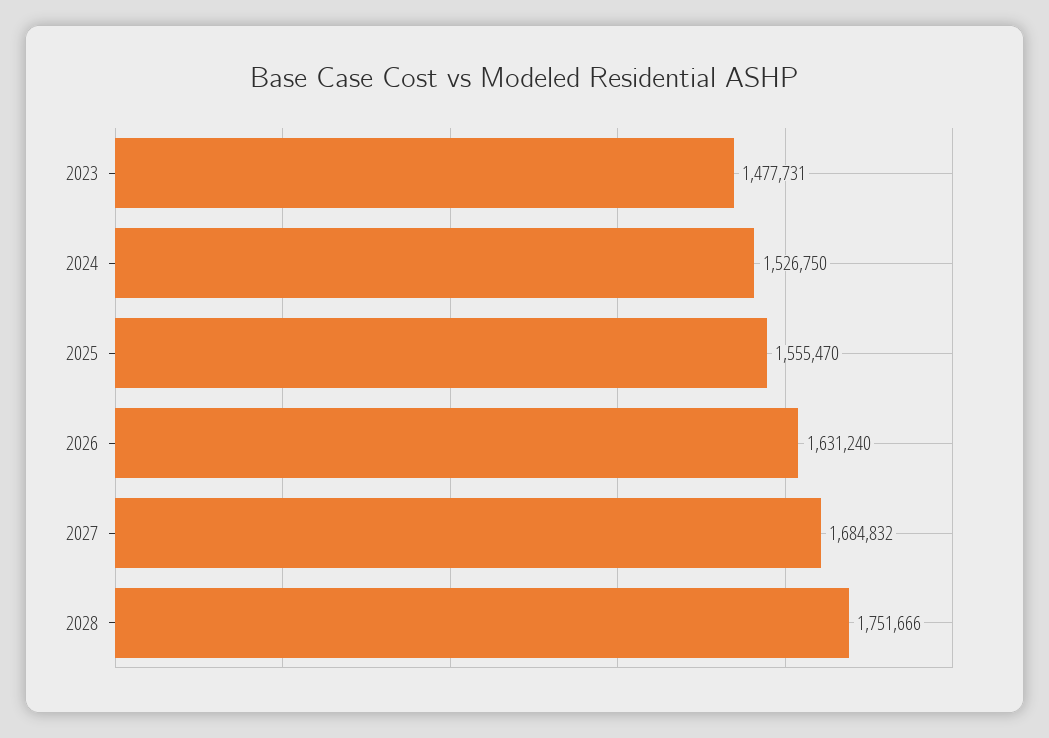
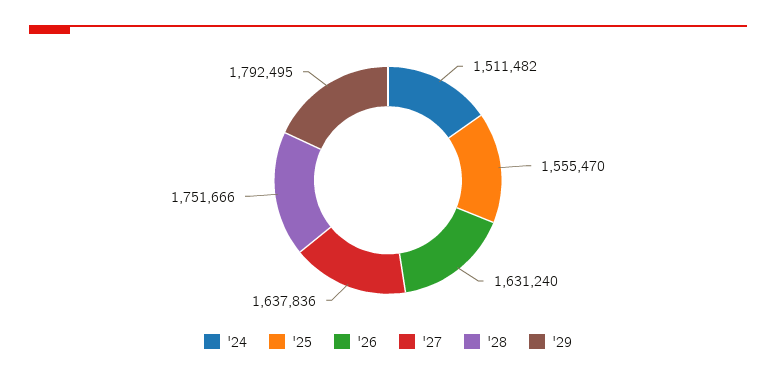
2023: 1477731 -> none
2024: 1526750 -> 1511482
2027: 1684832 -> 1637836
'29: none -> 1792495

